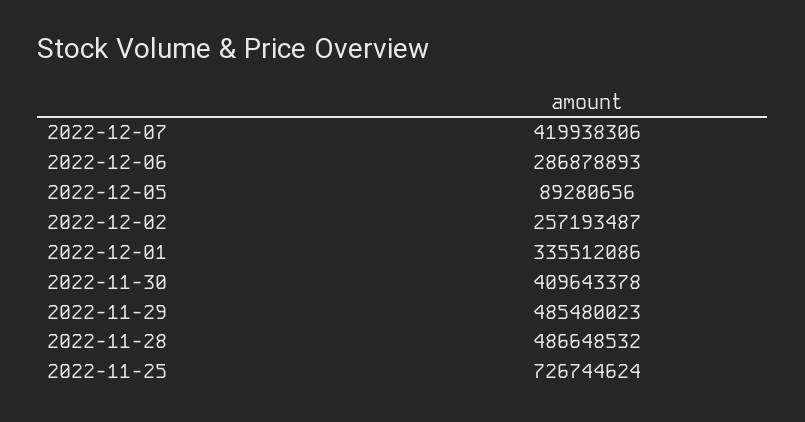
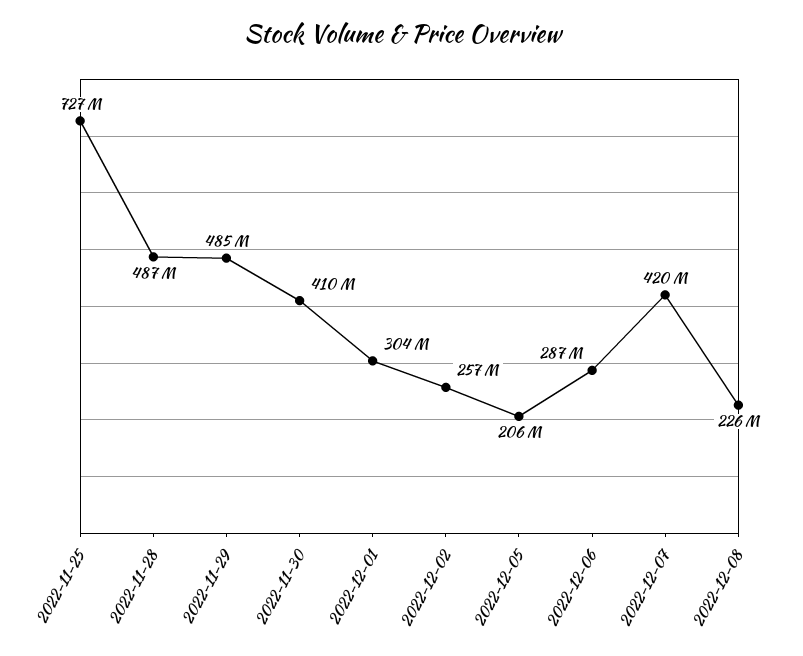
2022-12-05: 89280656 -> 206000000
2022-12-01: 335512086 -> 304000000
2022-12-08: none -> 226000000

